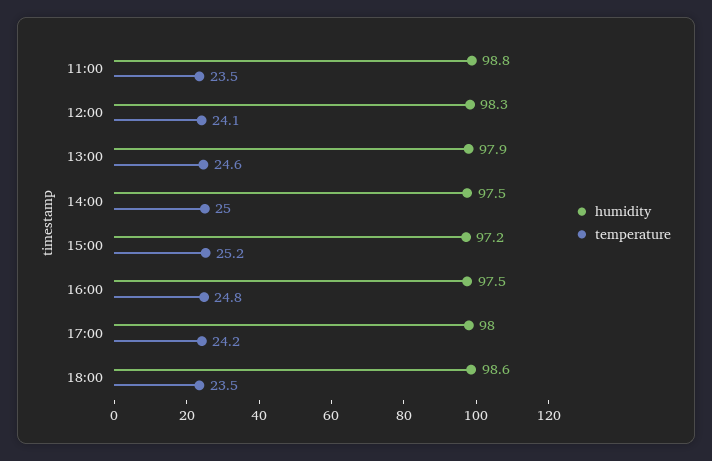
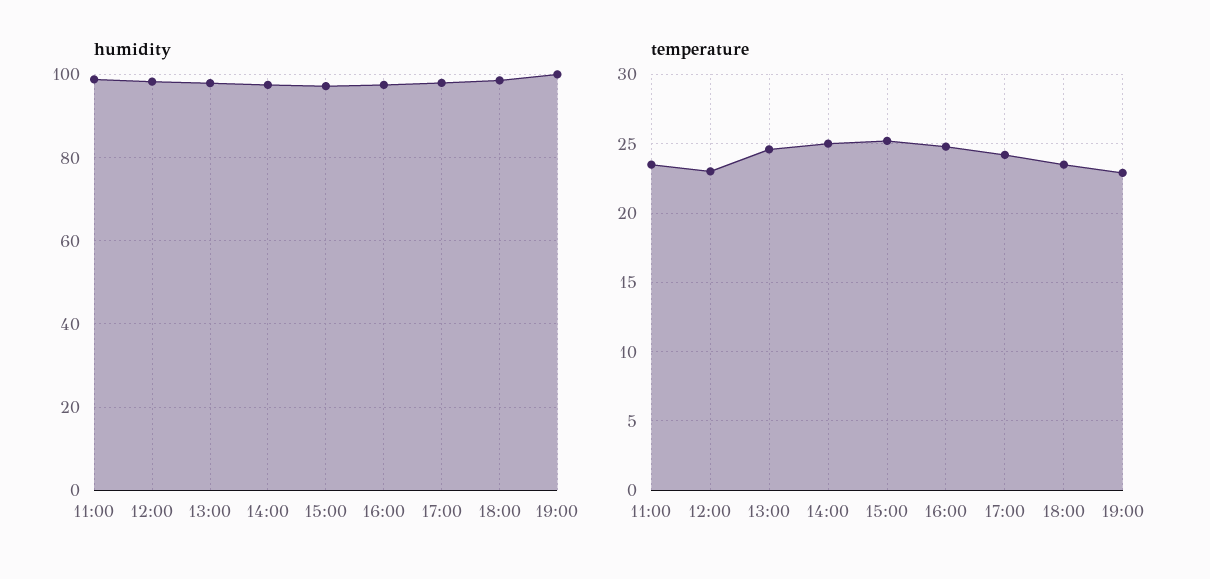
temperature, 12:00: 24.1 -> 23
humidity, 19:00: none -> 100
temperature, 19:00: none -> 23

